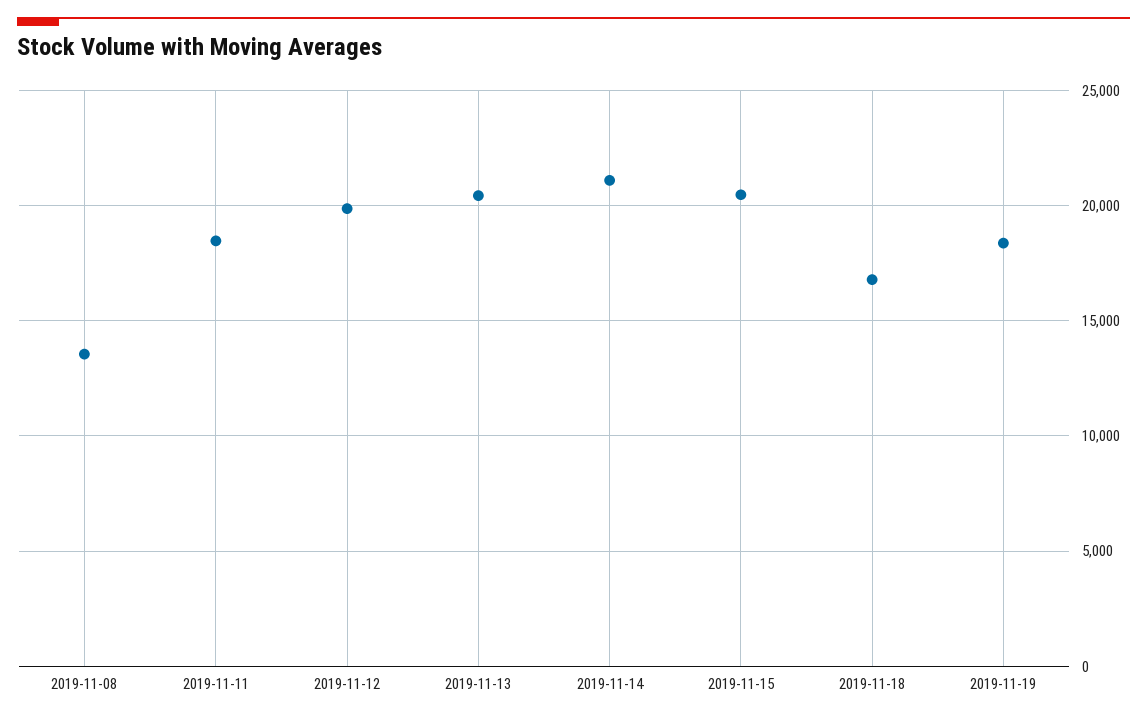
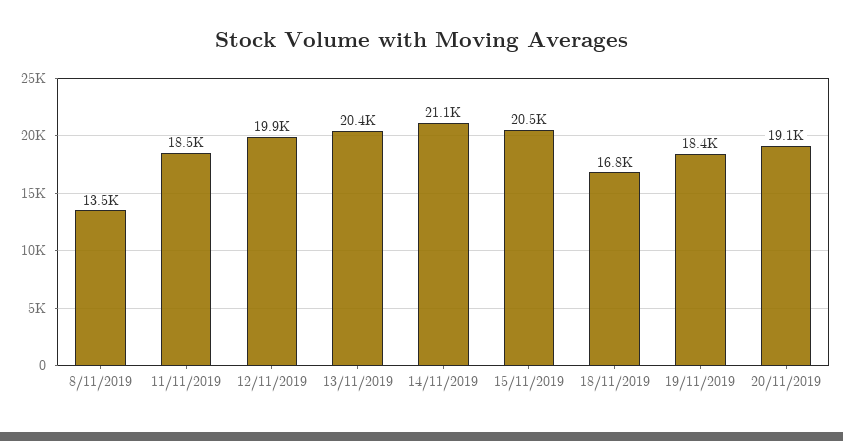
20/11/2019: none -> 19100

